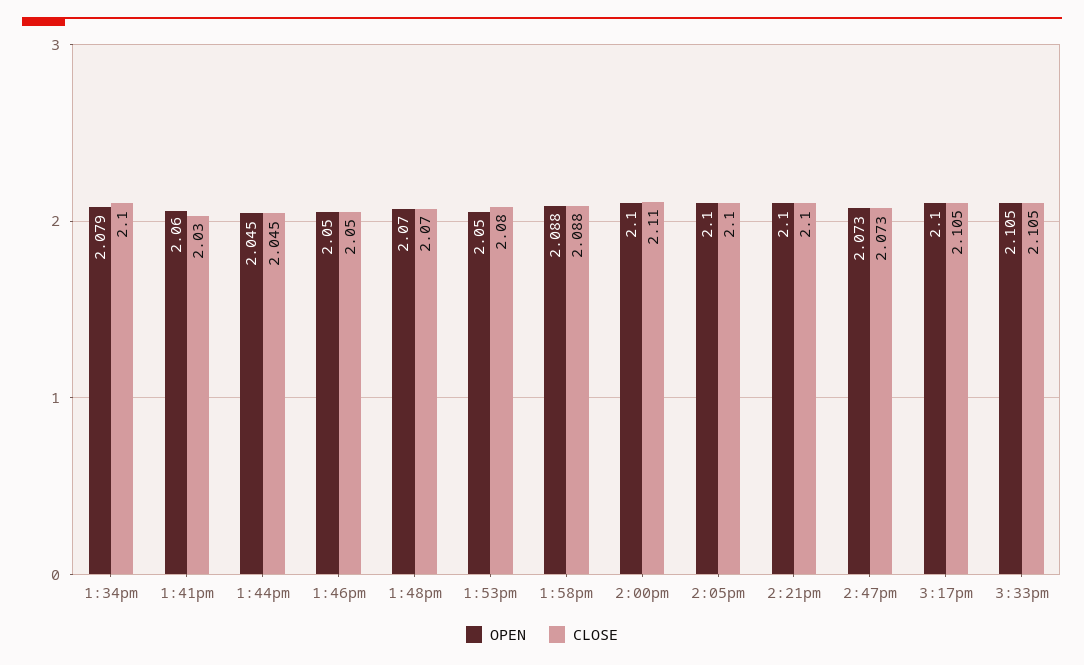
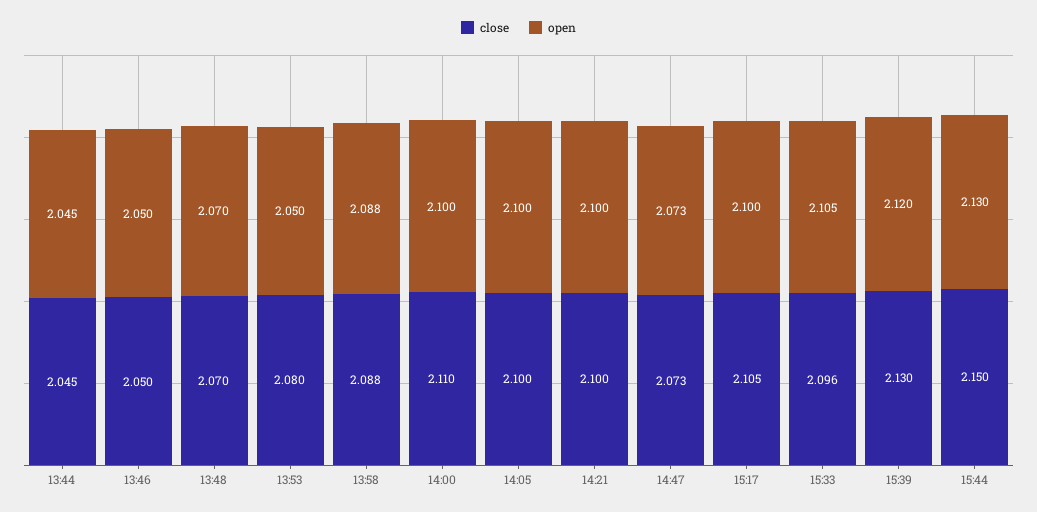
OPEN, 1:34pm: 2.079 -> none
CLOSE, 1:34pm: 2.1 -> none
OPEN, 1:41pm: 2.06 -> none
CLOSE, 1:41pm: 2.03 -> none
CLOSE, 3:33pm: 2.105 -> 2.096
CLOSE, 15:39: none -> 2.13
OPEN, 15:39: none -> 2.12
CLOSE, 15:44: none -> 2.15
OPEN, 15:44: none -> 2.13

